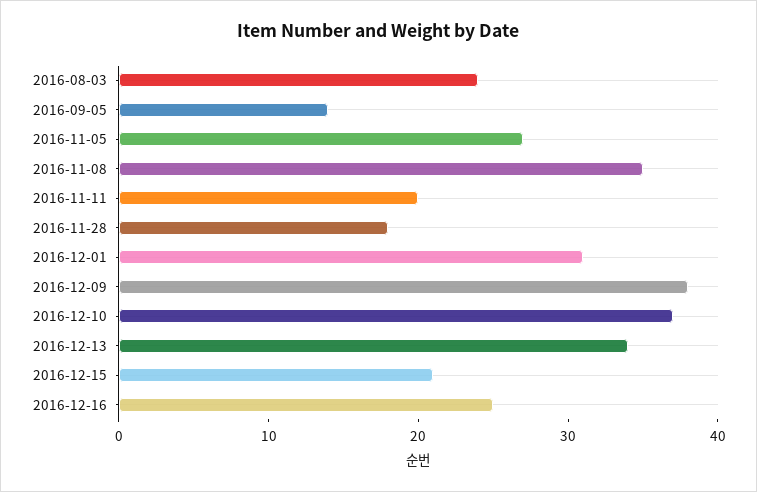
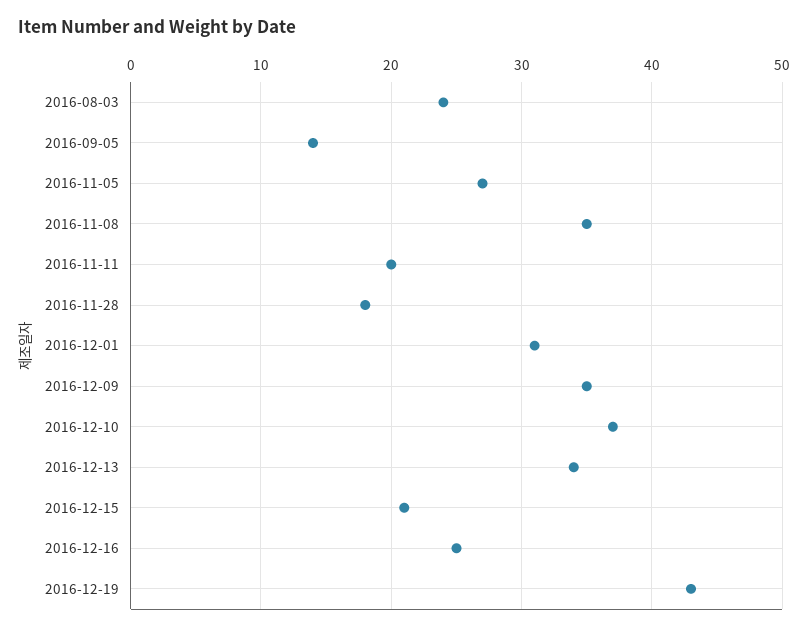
2016-12-09: 38 -> 35
2016-12-19: none -> 43

